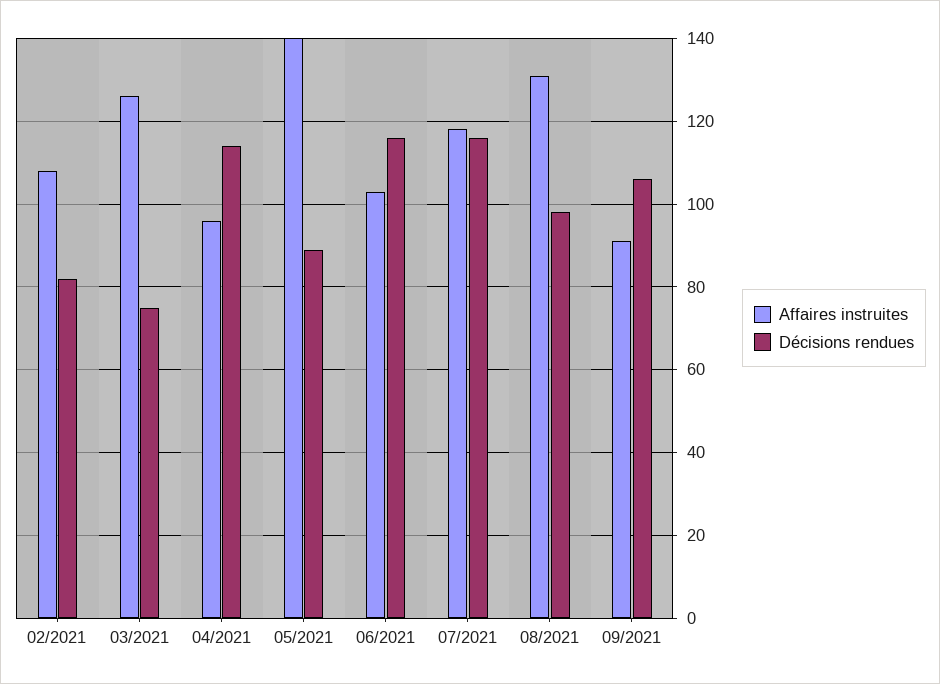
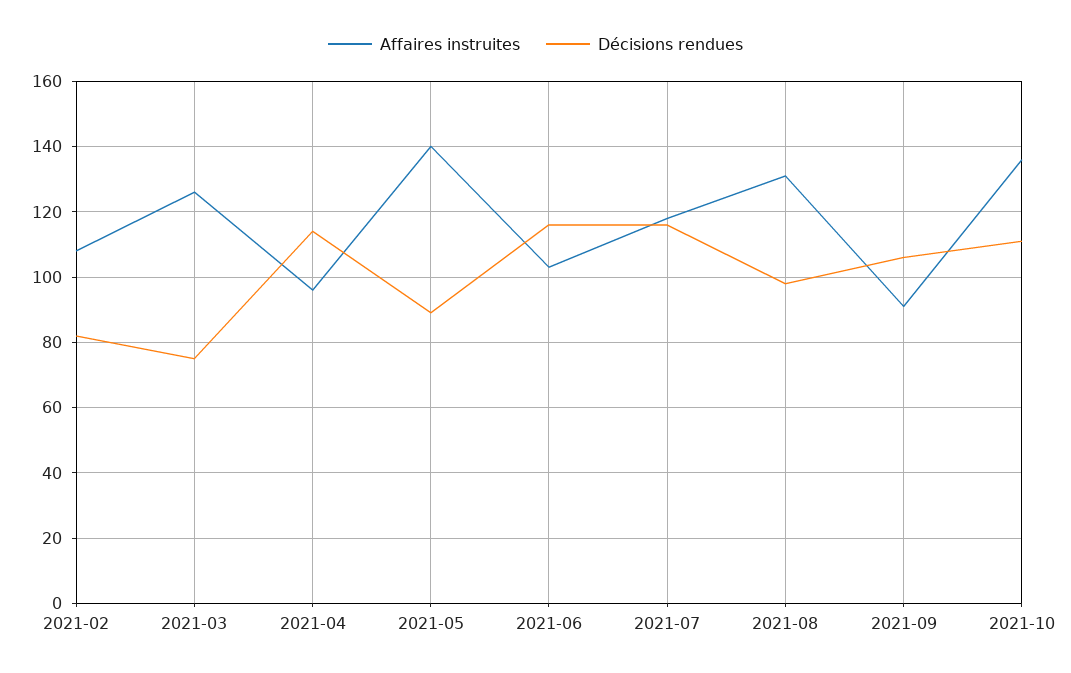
Affaires instruites, 2021-10: none -> 135
Décisions rendues, 2021-10: none -> 110

